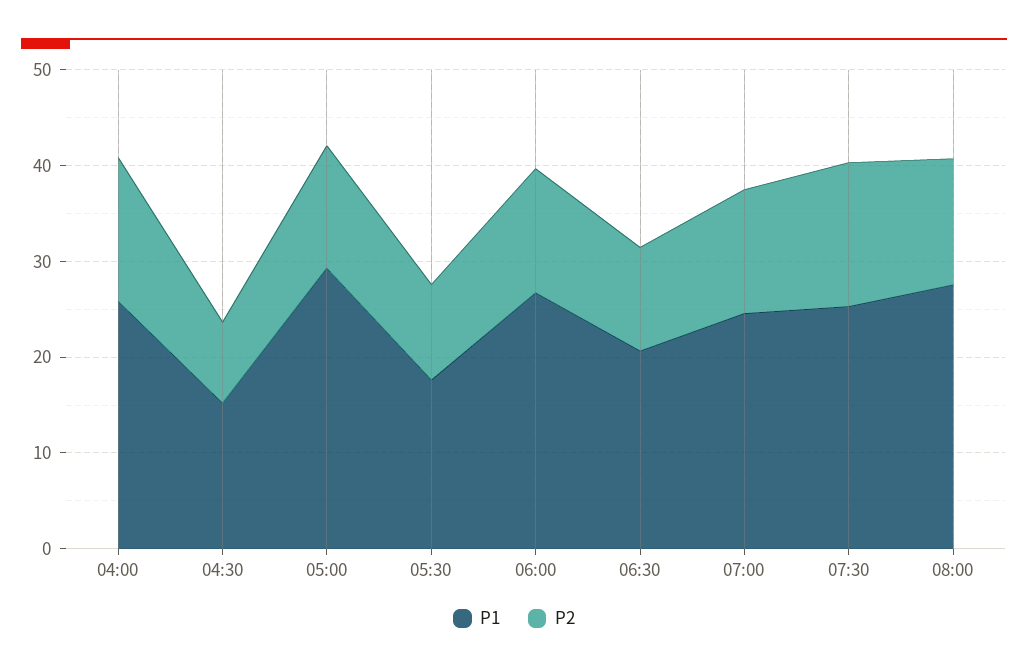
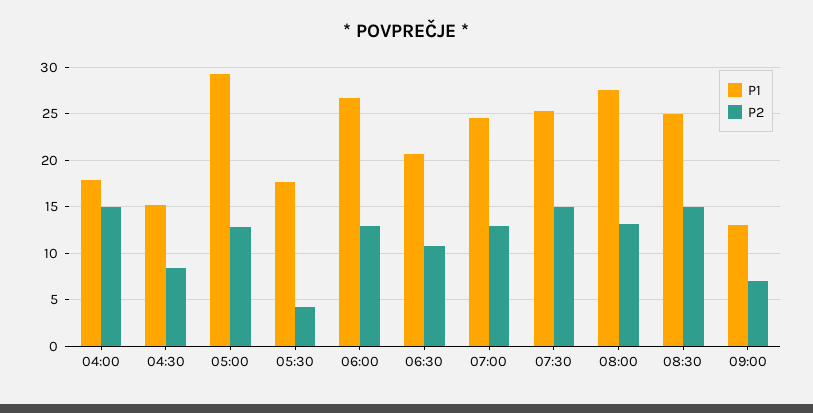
P1, 04:00: 26 -> 18
P2, 05:30: 10 -> 4
P1, 08:30: none -> 25
P2, 08:30: none -> 15
P1, 09:00: none -> 13
P2, 09:00: none -> 7

